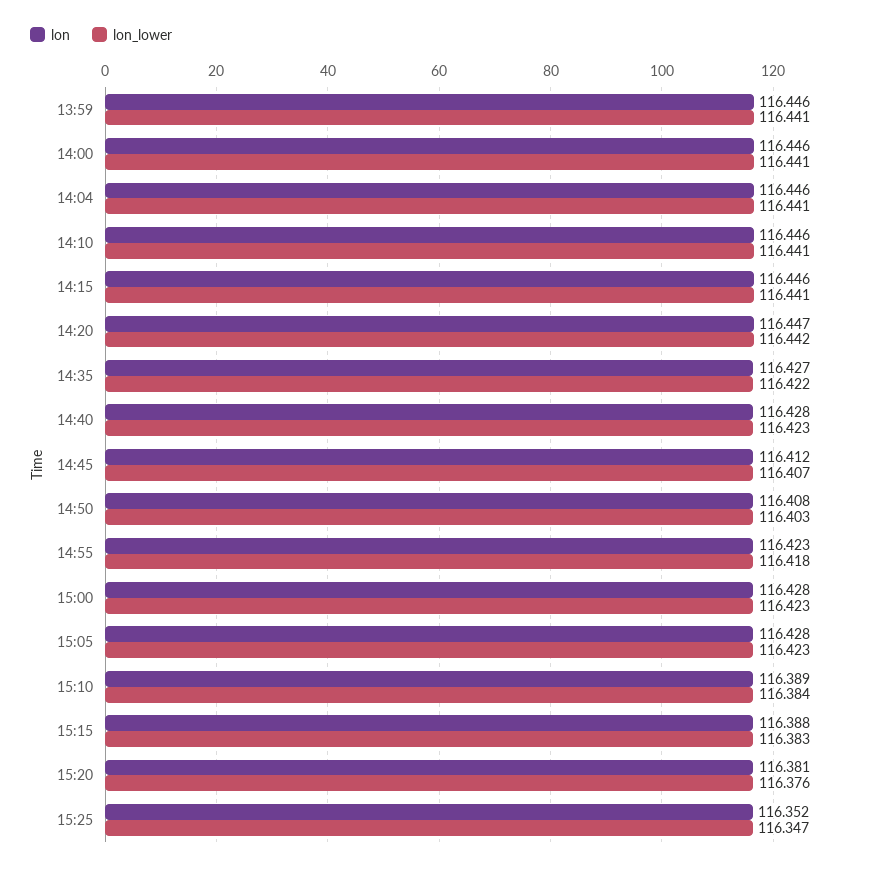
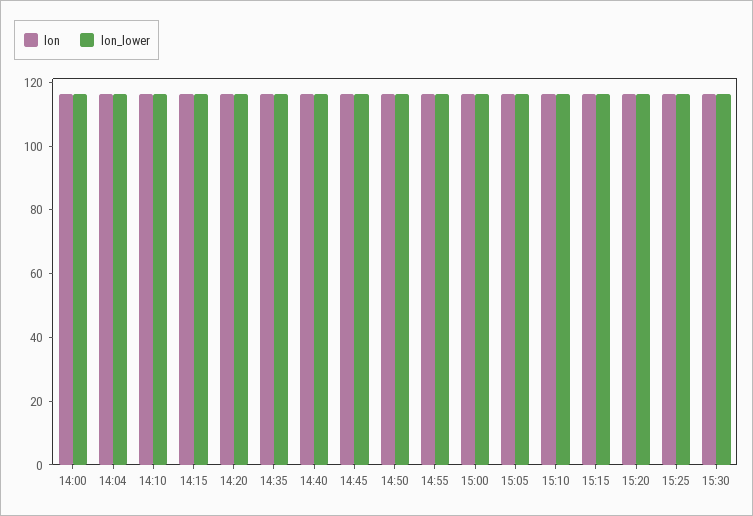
lon, 13:59: 116.446 -> none
lon_lower, 13:59: 116.441 -> none
lon, 15:30: none -> 115
lon_lower, 15:30: none -> 115

